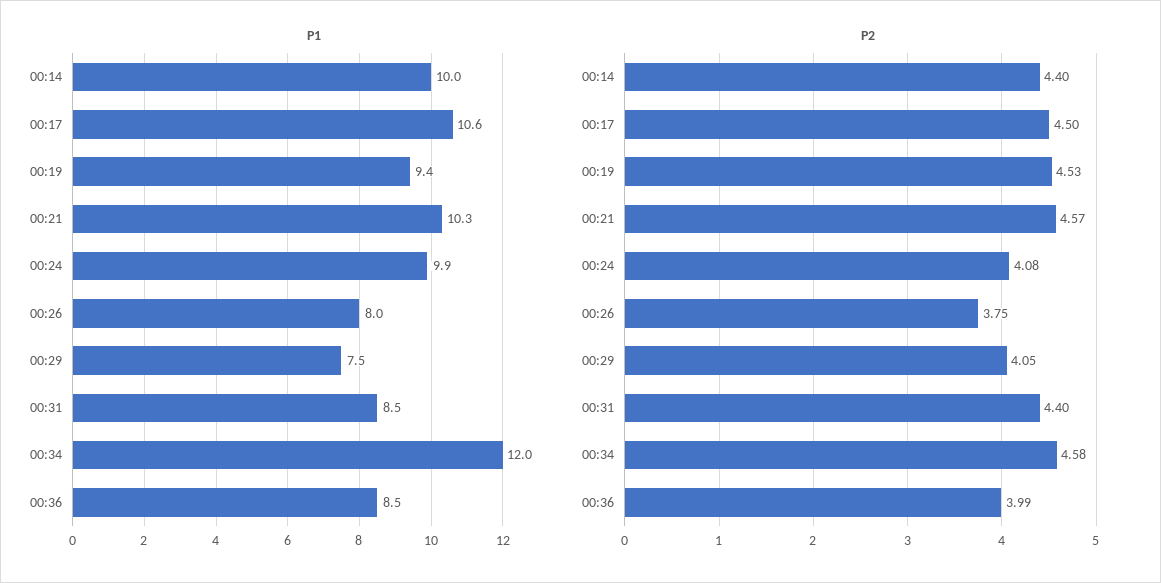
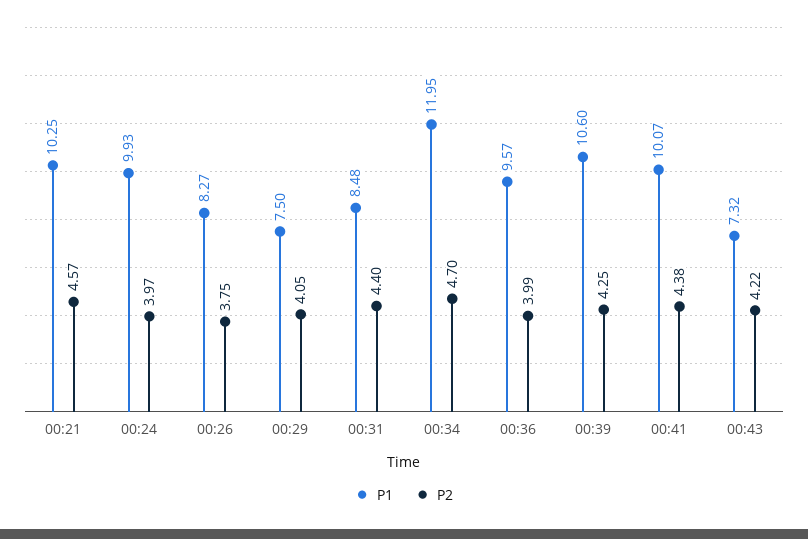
P1, 00:14: 10 -> none
P1, 00:17: 10.6 -> none
P1, 00:19: 9.4 -> none
P1, 00:26: 8 -> 8.27
P1, 00:36: 8.5 -> 9.57
P2, 00:14: 4.4 -> none
P2, 00:17: 4.5 -> none
P2, 00:19: 4.53 -> none
P2, 00:24: 4.08 -> 3.97
P2, 00:34: 4.58 -> 4.7
P1, 00:39: none -> 10.6
P2, 00:39: none -> 4.25
P1, 00:41: none -> 10.07
P2, 00:41: none -> 4.38
P1, 00:43: none -> 7.32
P2, 00:43: none -> 4.22

